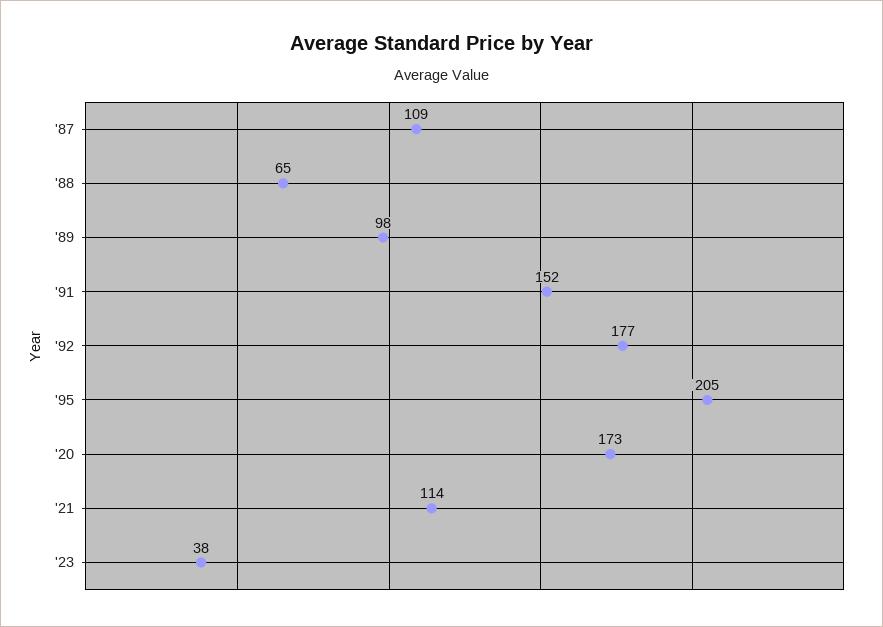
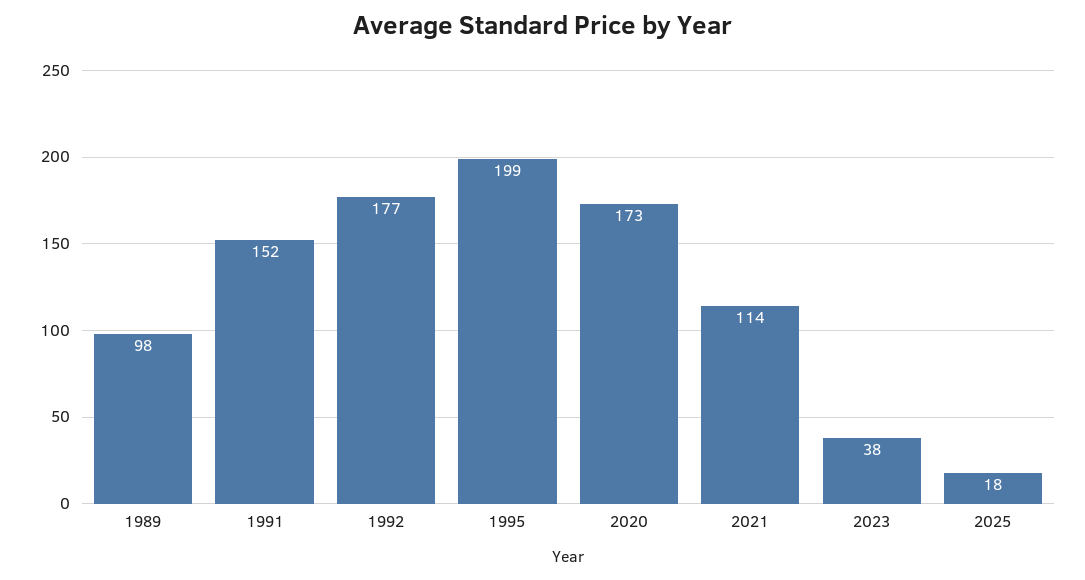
'87: 109 -> none
'88: 65 -> none
'95: 205 -> 199
2025: none -> 18

